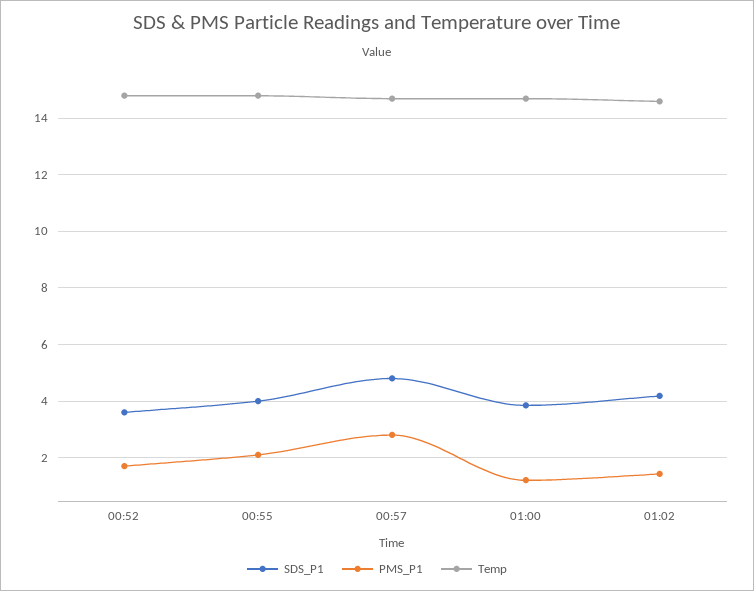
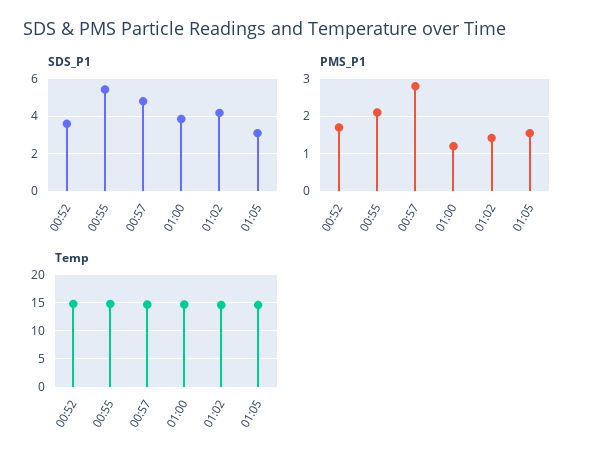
SDS_P1, 00:55: 4 -> 5.5
SDS_P1, 01:05: none -> 3
PMS_P1, 01:05: none -> 1.6
Temp, 01:05: none -> 15

